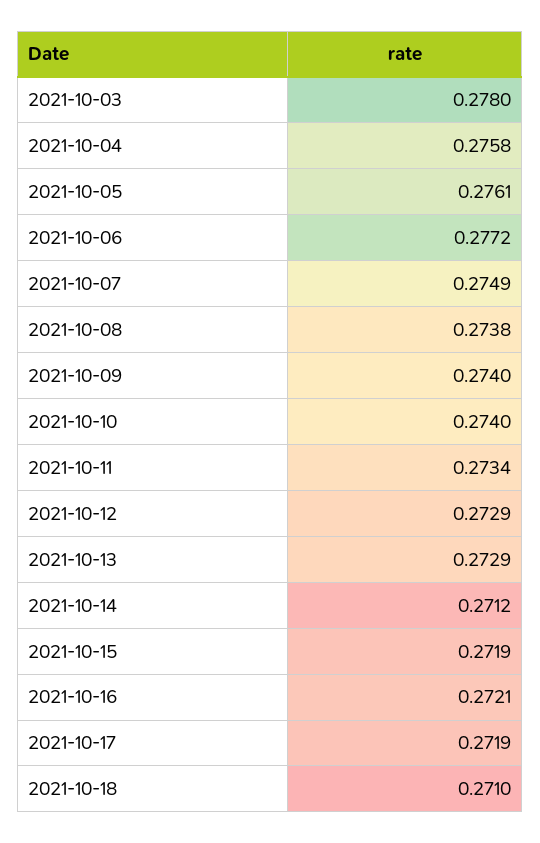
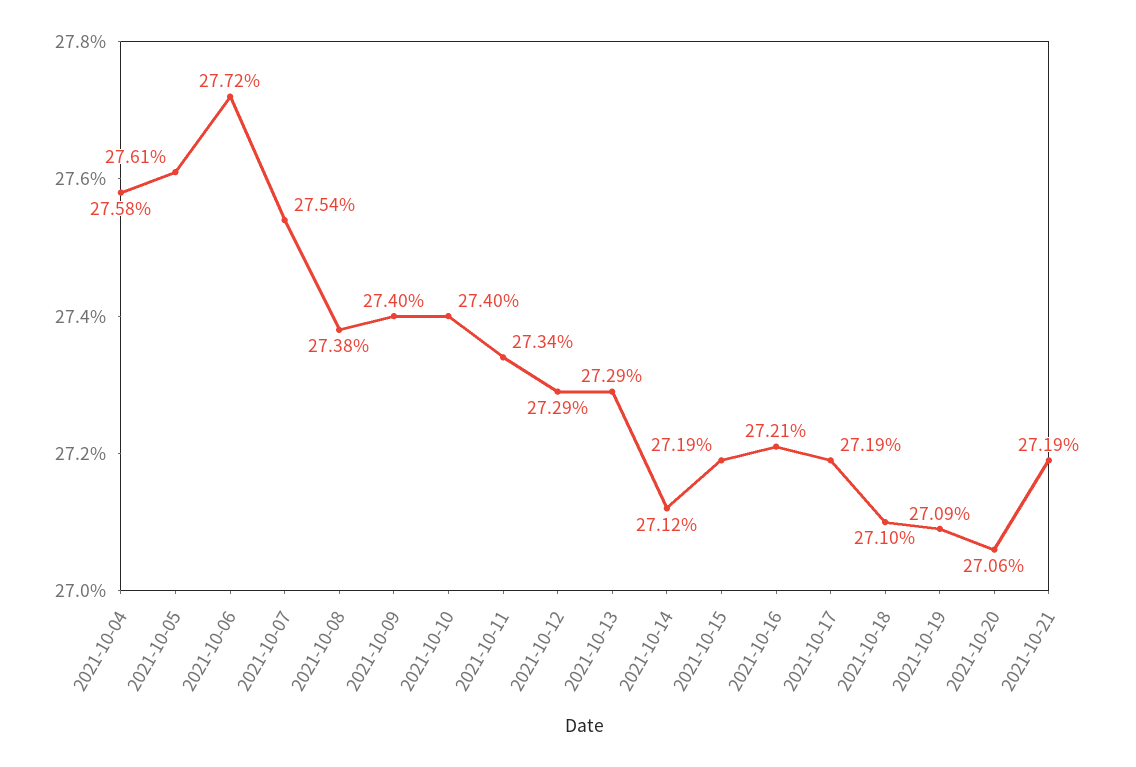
2021-10-03: 0.278 -> none
2021-10-07: 0.2749 -> 0.2754
2021-10-19: none -> 0.2709
2021-10-20: none -> 0.2706
2021-10-21: none -> 0.2719

